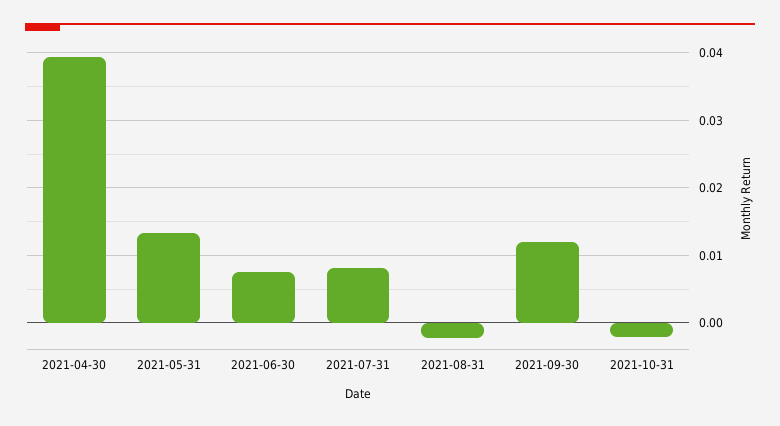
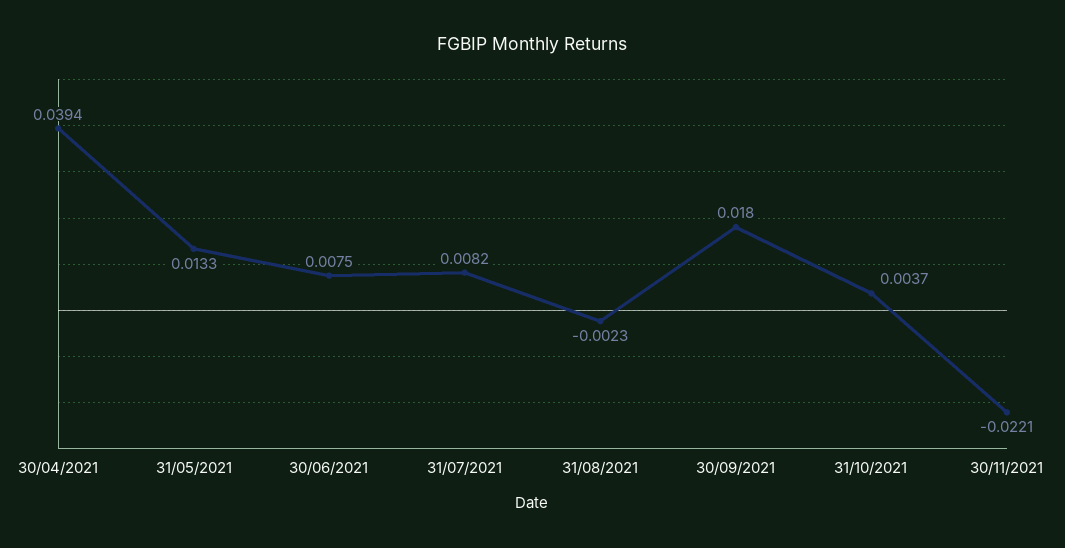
2021-09-30: 0.012 -> 0.018
2021-10-31: -0.002 -> 0.0037
30/11/2021: none -> -0.0221

